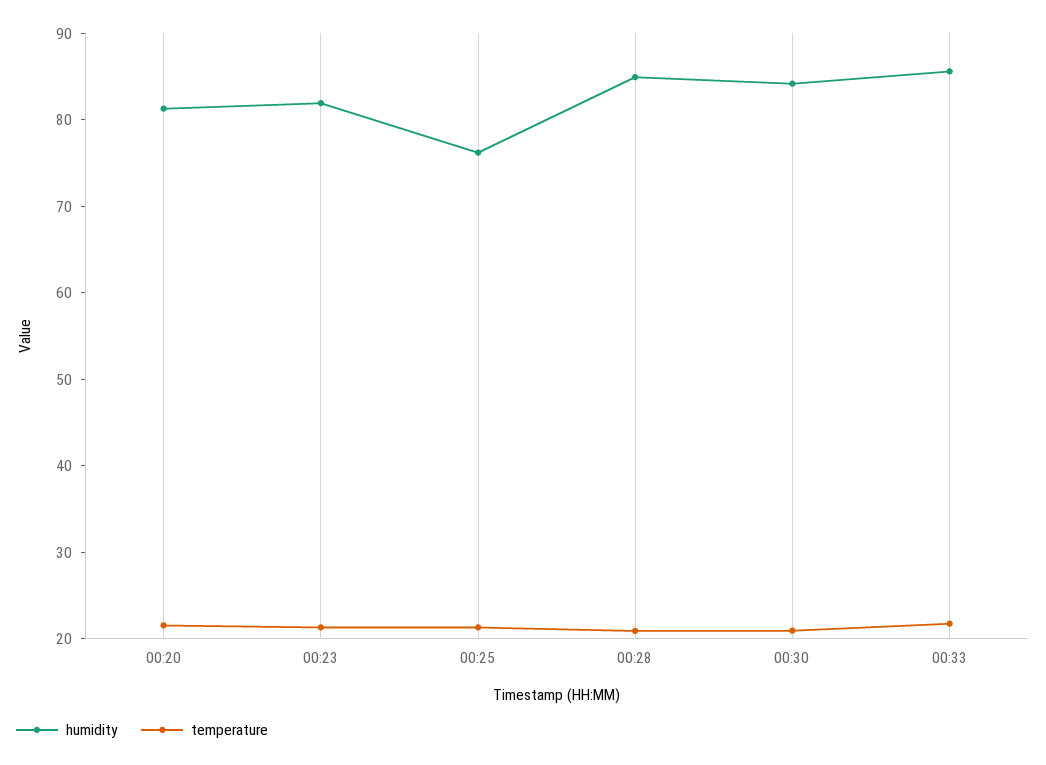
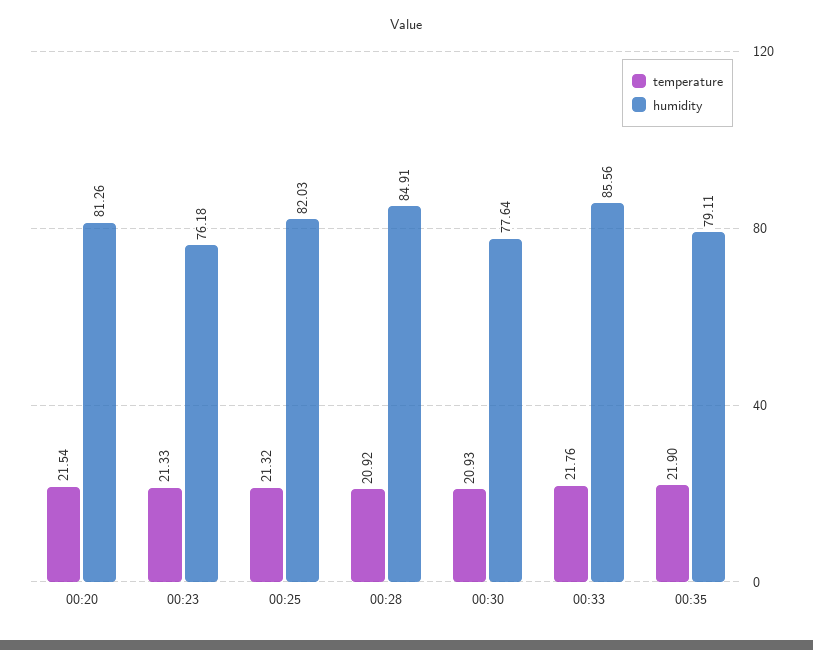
humidity, 00:23: 82 -> 76.18
humidity, 00:25: 76 -> 82.03
humidity, 00:30: 84 -> 77.64
temperature, 00:35: none -> 21.9
humidity, 00:35: none -> 79.11

